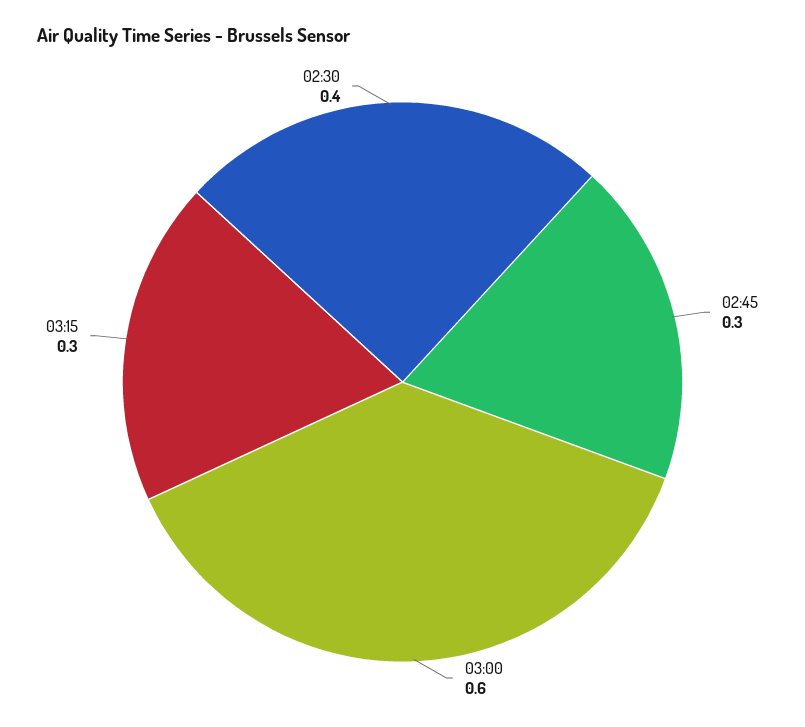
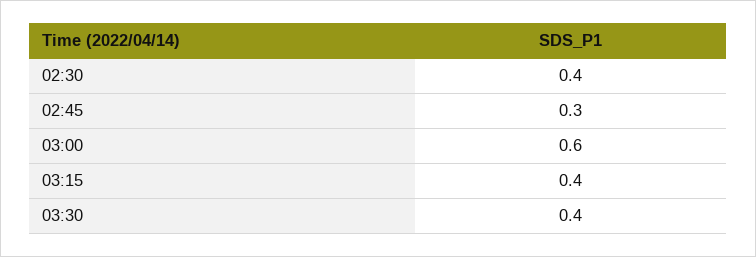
03:15: 0.3 -> 0.4
03:30: none -> 0.4

